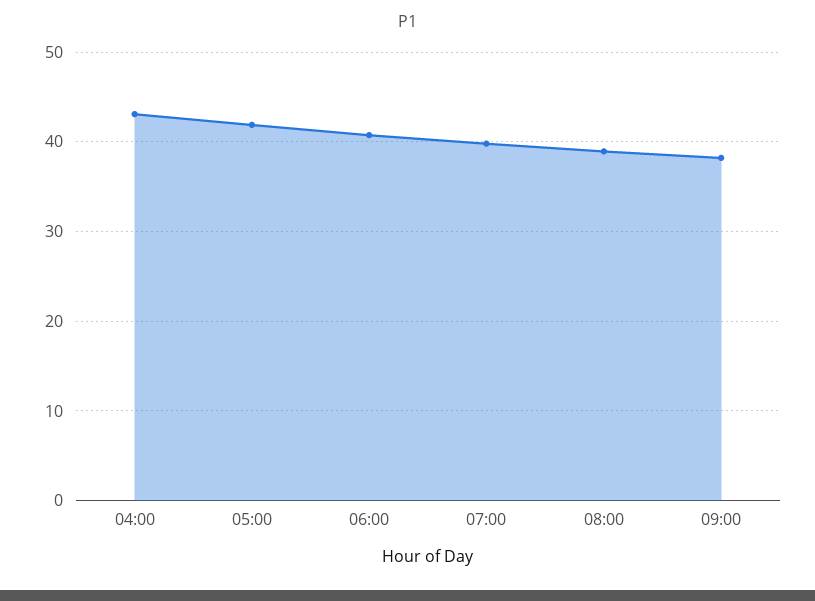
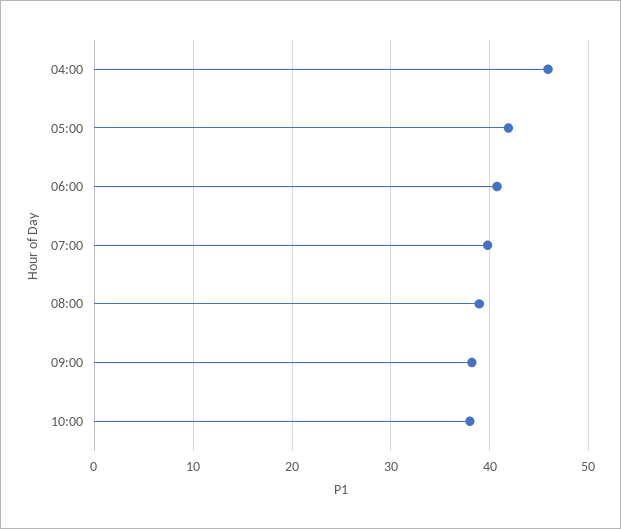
04:00: 43 -> 46
10:00: none -> 38

